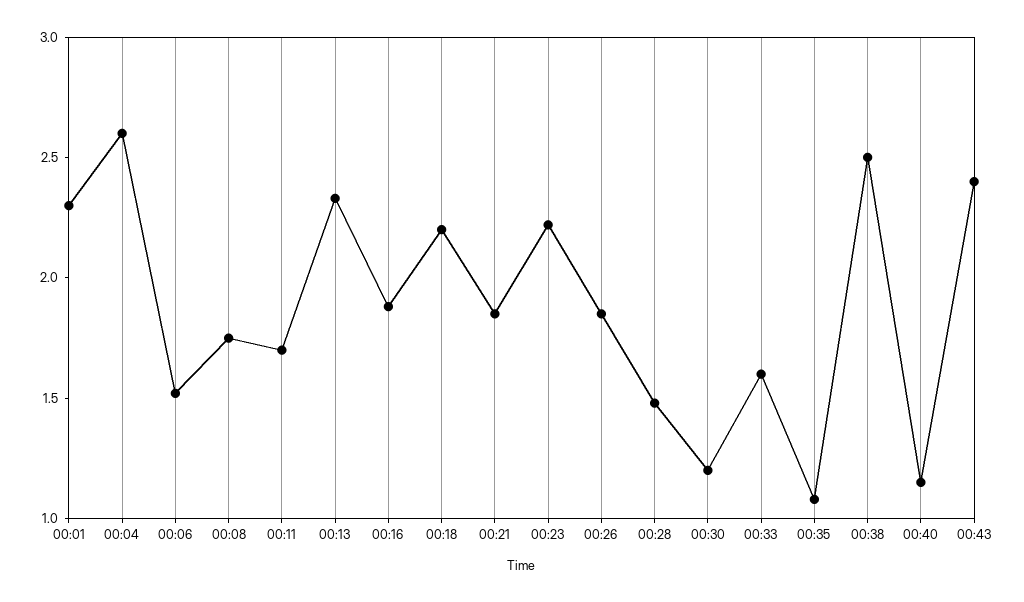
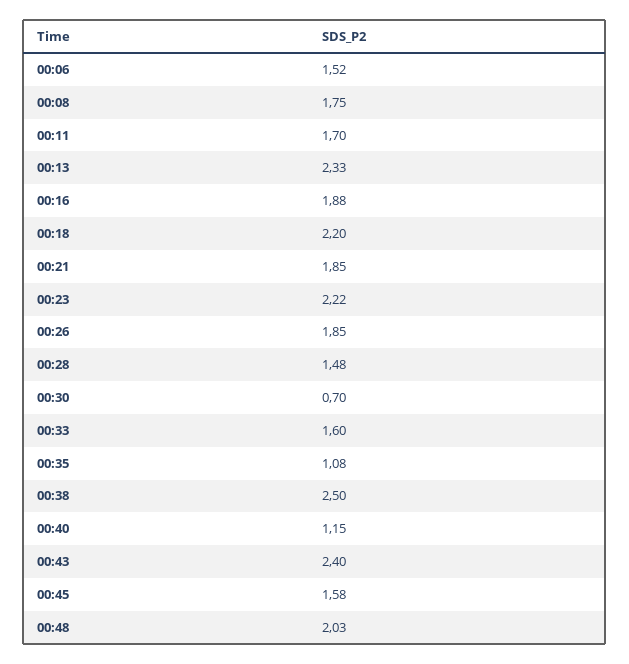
00:01: 2.3 -> none
00:04: 2.6 -> none
00:30: 1.2 -> 0.7
00:45: none -> 1.58
00:48: none -> 2.03

